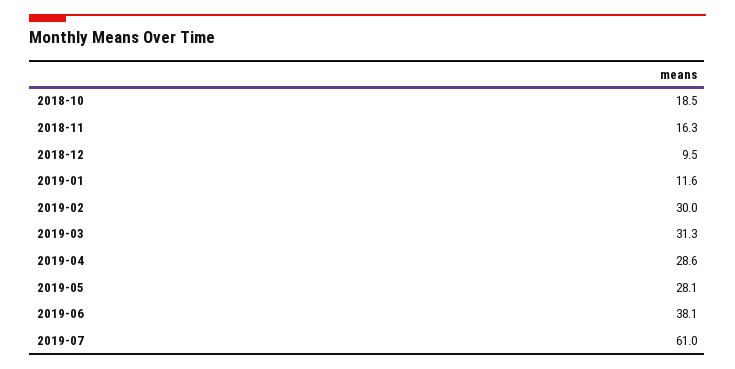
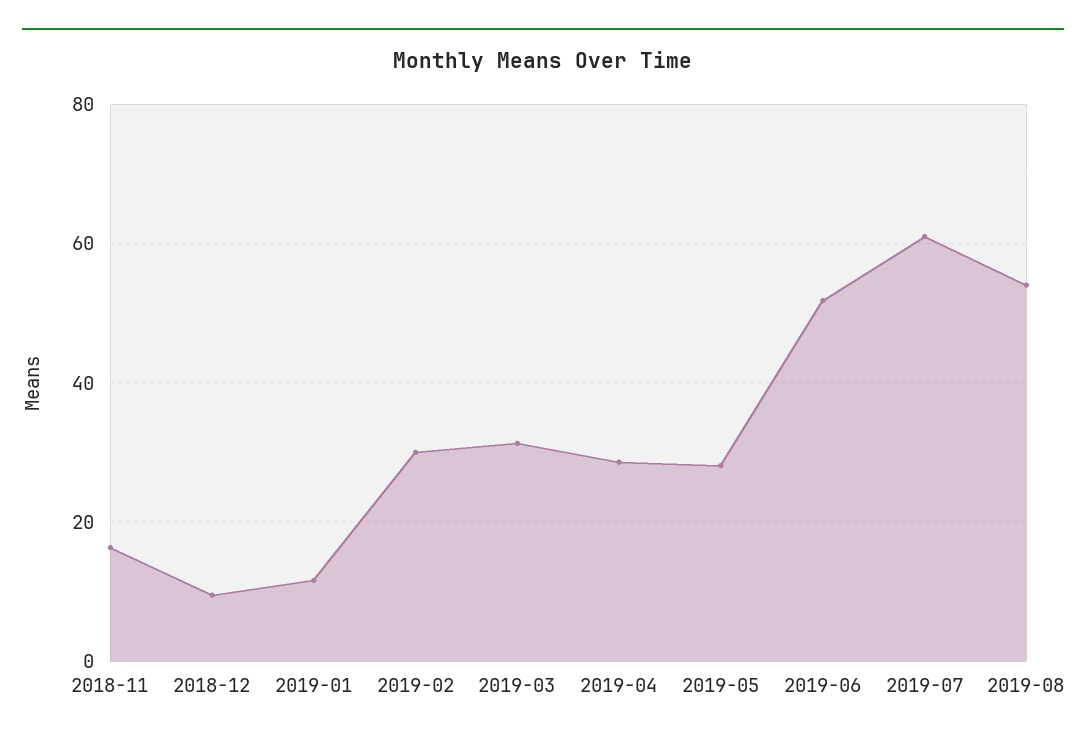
2018-10: 18.5 -> none
2019-06: 38.1 -> 52
2019-08: none -> 54

